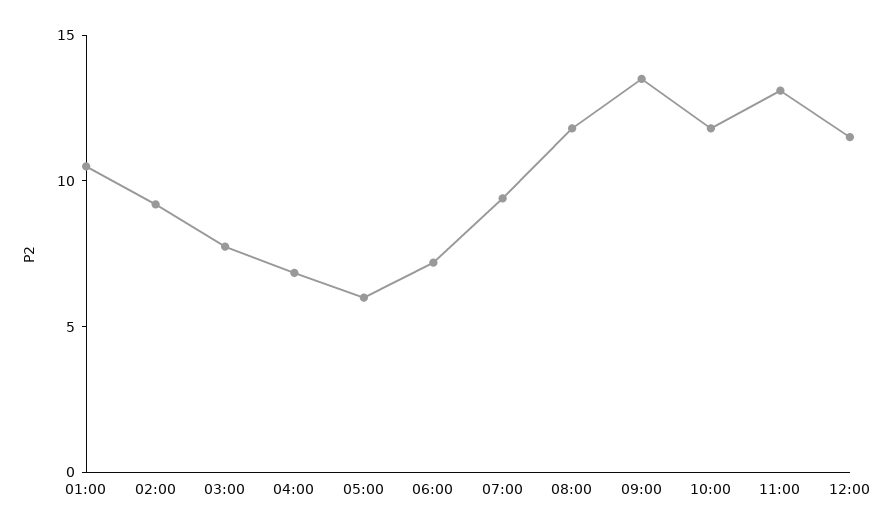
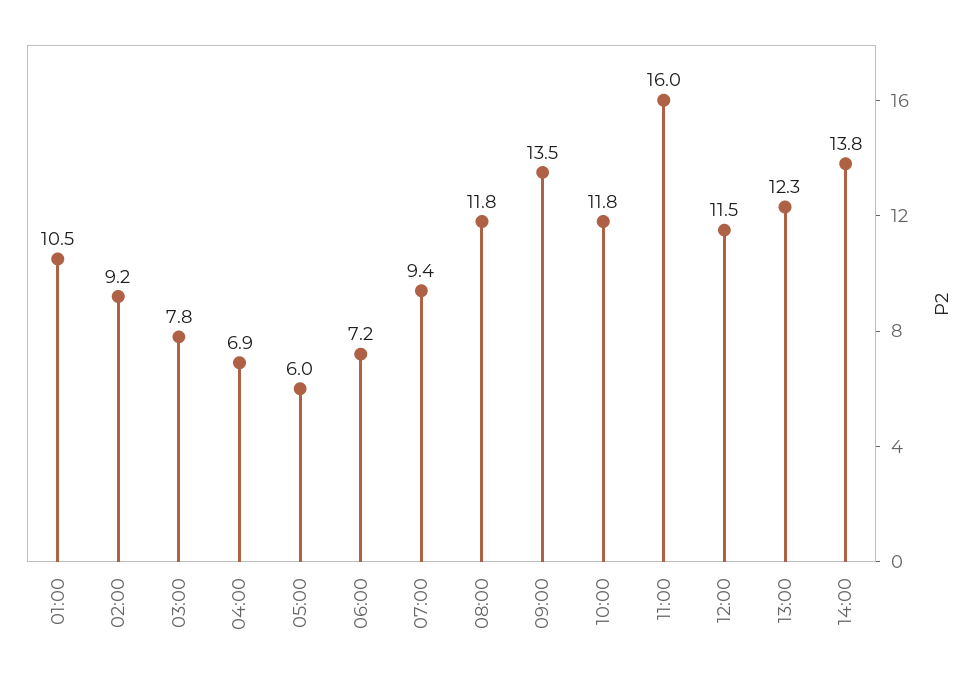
11:00: 13 -> 16
13:00: none -> 12.3
14:00: none -> 13.8

